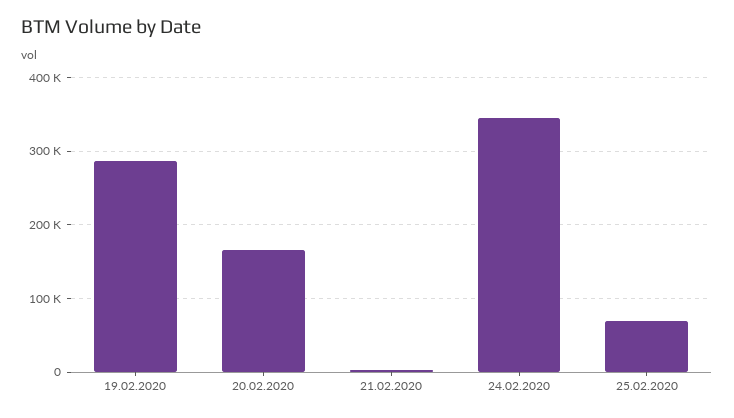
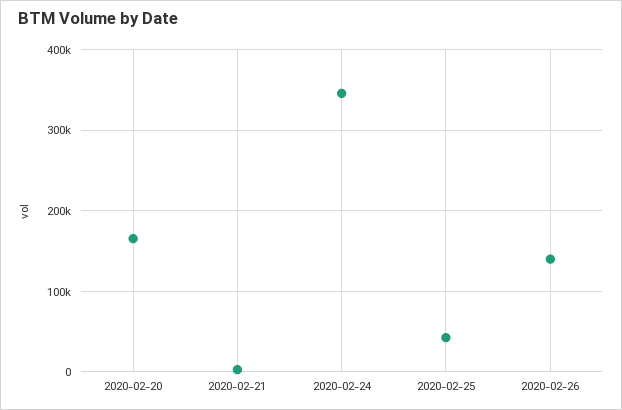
19.02.2020: 290000 -> none
25.02.2020: 70000 -> 40000
2020-02-26: none -> 140000

